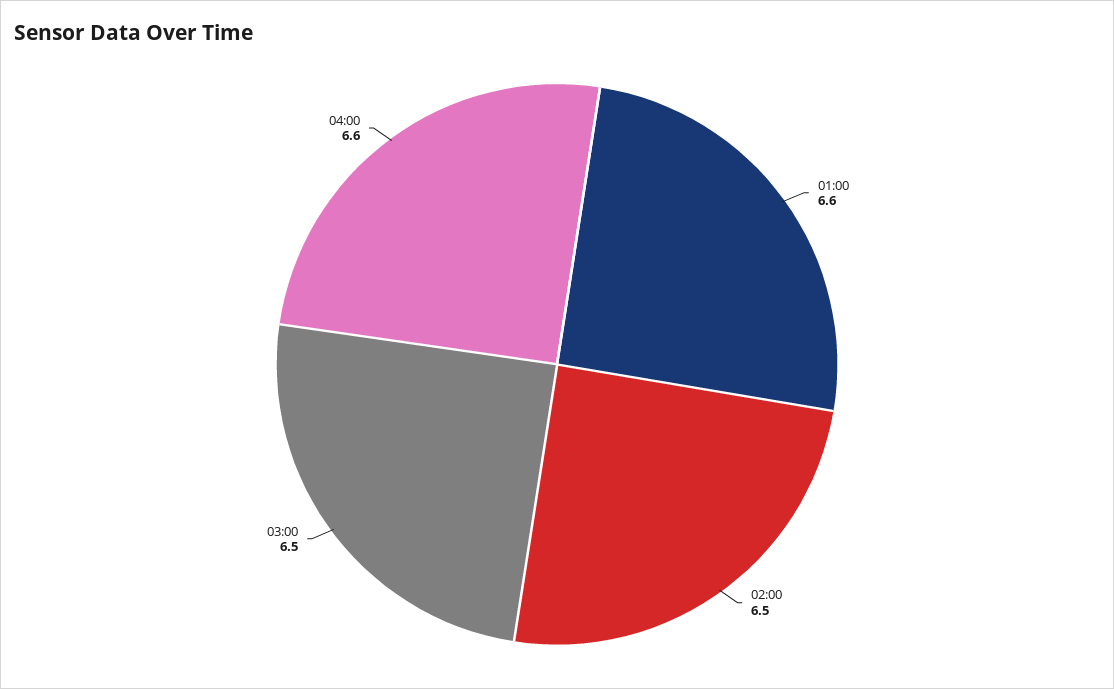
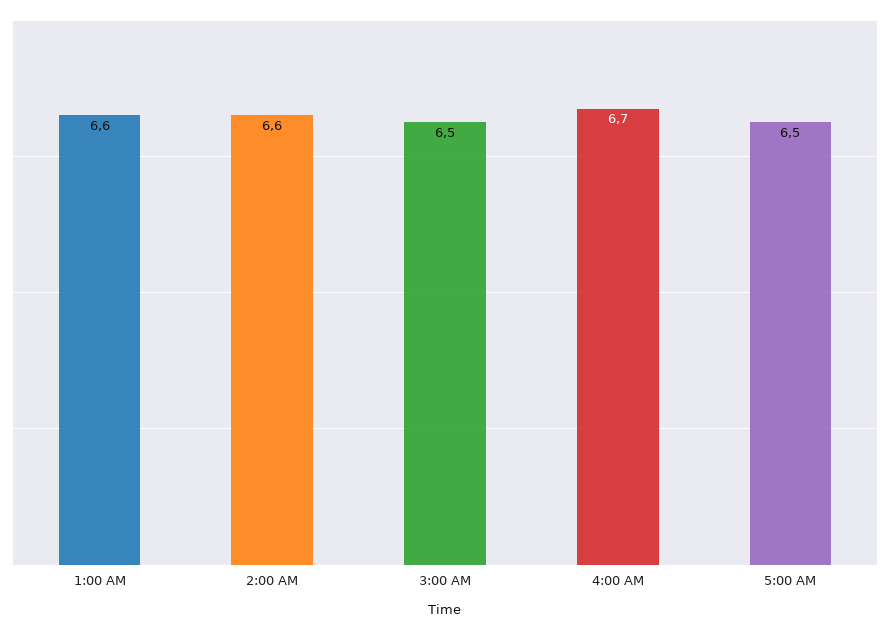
02:00: 6.5 -> 6.6
04:00: 6.6 -> 6.7
5:00 AM: none -> 6.5

